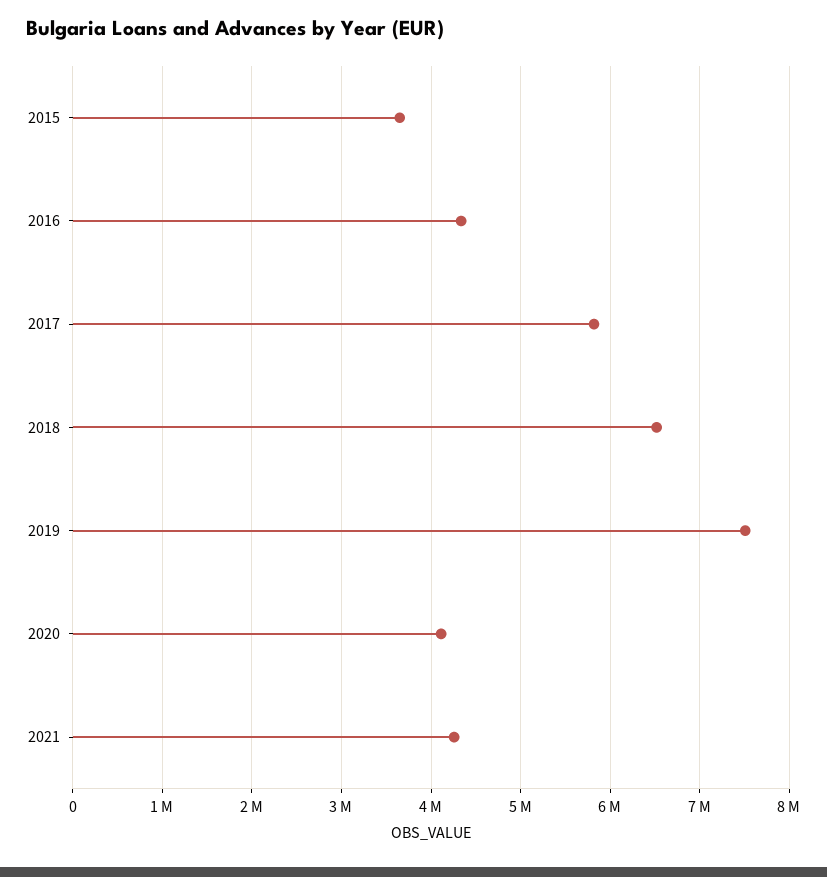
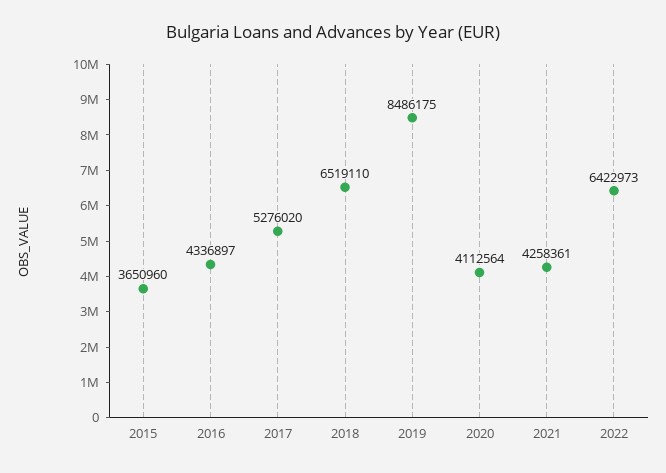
2017: 5800000 -> 5276020
2019: 7500000 -> 8486175
2022: none -> 6422973

